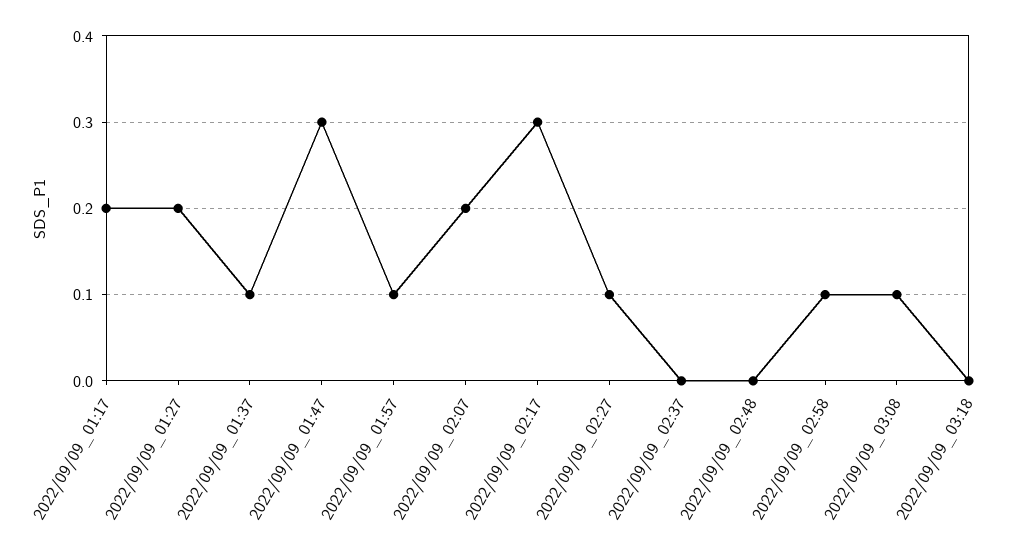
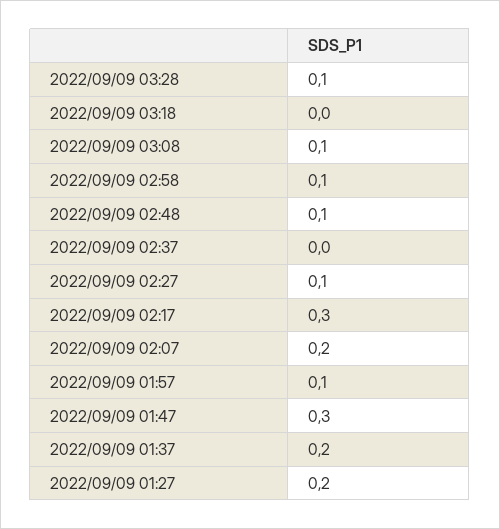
2022/09/09_01:17: 0.2 -> none
2022/09/09_01:37: 0.1 -> 0.2
2022/09/09_02:48: 0 -> 0.1
2022/09/09 03:28: none -> 0.1

